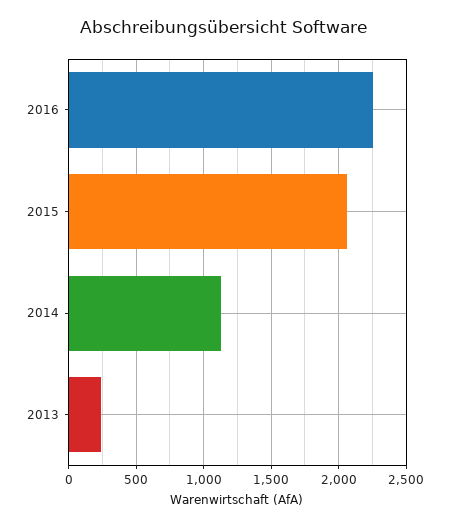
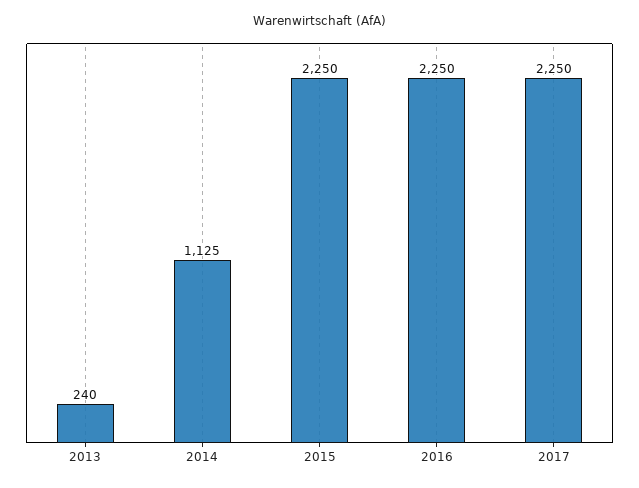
2015: 2050 -> 2250
2017: none -> 2250

